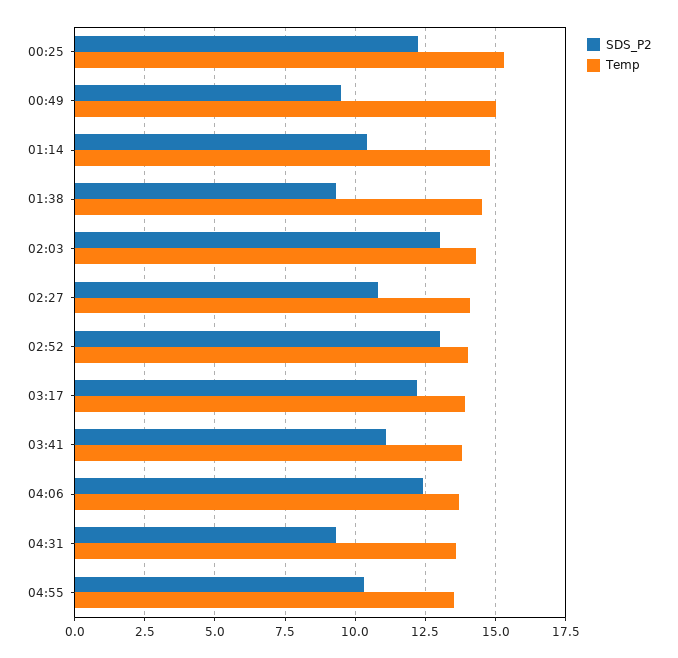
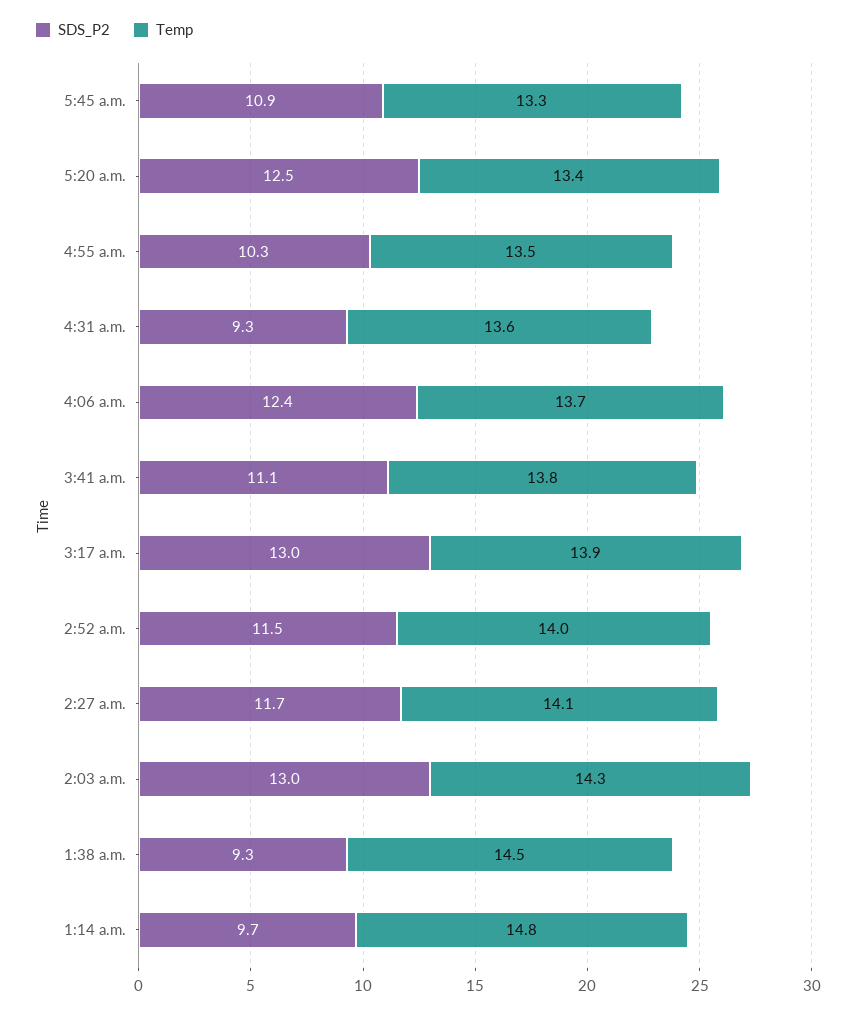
SDS_P2, 00:25: 12.25 -> none
Temp, 00:25: 15.25 -> none
SDS_P2, 00:49: 9.5 -> none
Temp, 00:49: 15 -> none
SDS_P2, 01:14: 10.5 -> 9.7
SDS_P2, 02:27: 10.75 -> 11.7
SDS_P2, 02:52: 13 -> 11.5
SDS_P2, 03:17: 12.25 -> 13
SDS_P2, 5:45 a.m.: none -> 10.9
Temp, 5:45 a.m.: none -> 13.3
SDS_P2, 5:20 a.m.: none -> 12.5
Temp, 5:20 a.m.: none -> 13.4

